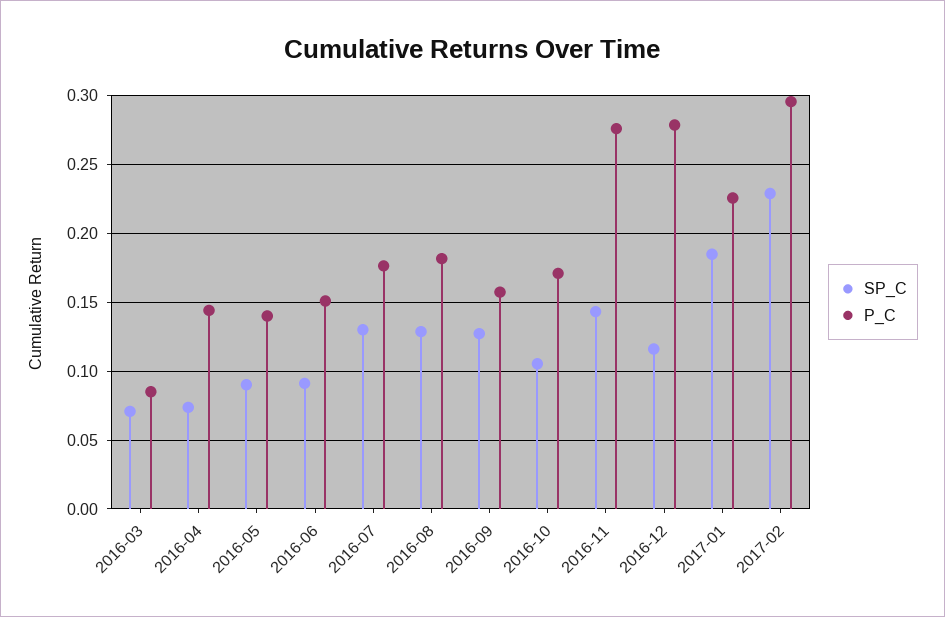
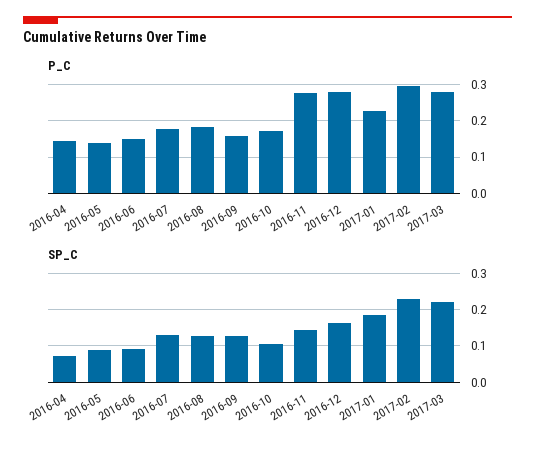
SP_C, 2016-03: 0.07 -> none
P_C, 2016-03: 0.085 -> none
SP_C, 2016-12: 0.115 -> 0.16
P_C, 2017-03: none -> 0.28
SP_C, 2017-03: none -> 0.22

